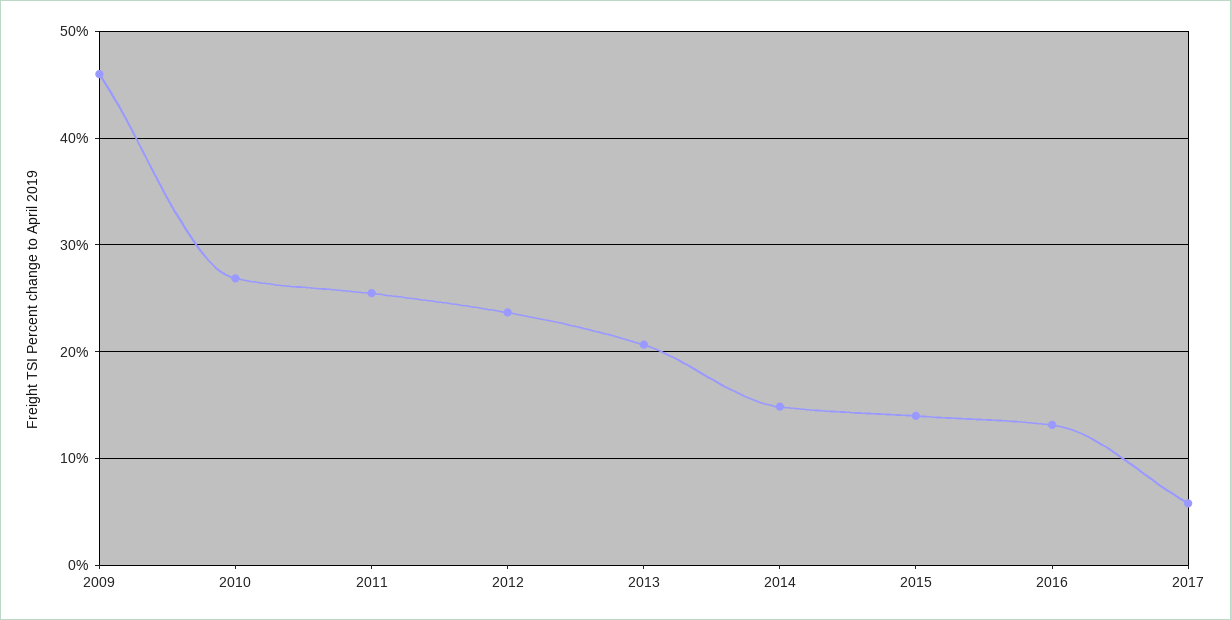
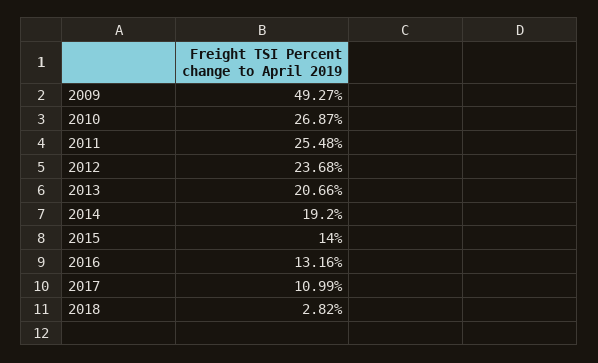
2009: 46 -> 49.27
2014: 15 -> 19.2
2017: 6 -> 10.99
2018: none -> 2.82

